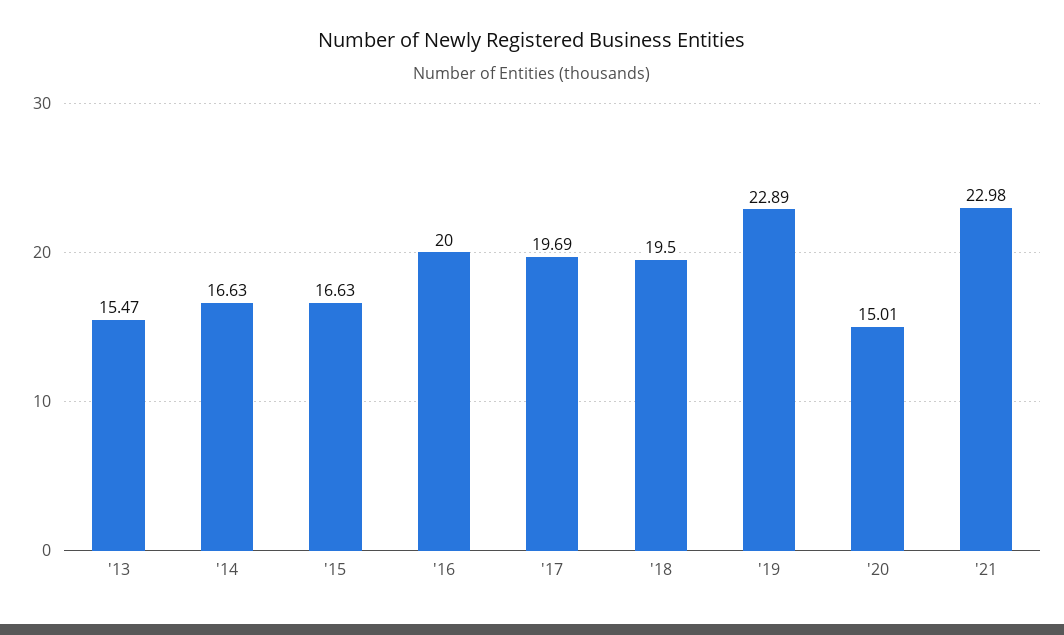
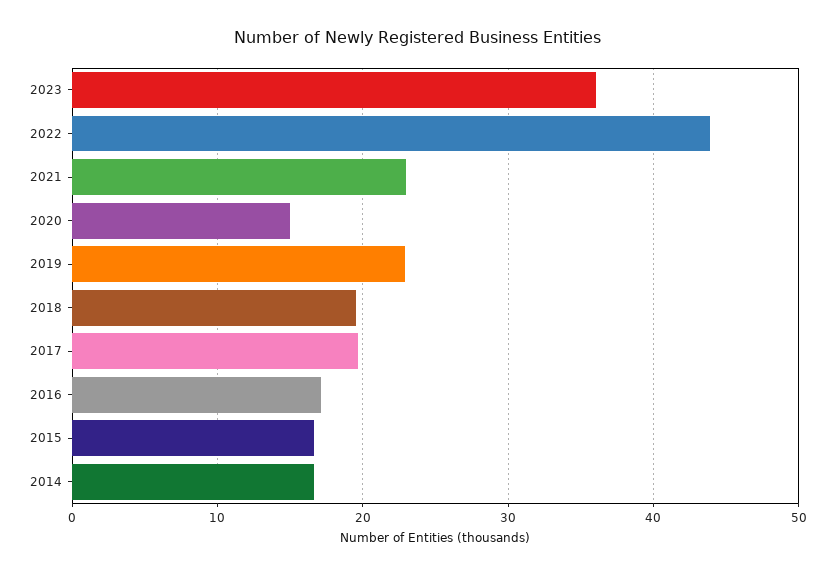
'13: 15.47 -> none
'16: 20 -> 17
2023: none -> 36
2022: none -> 44

